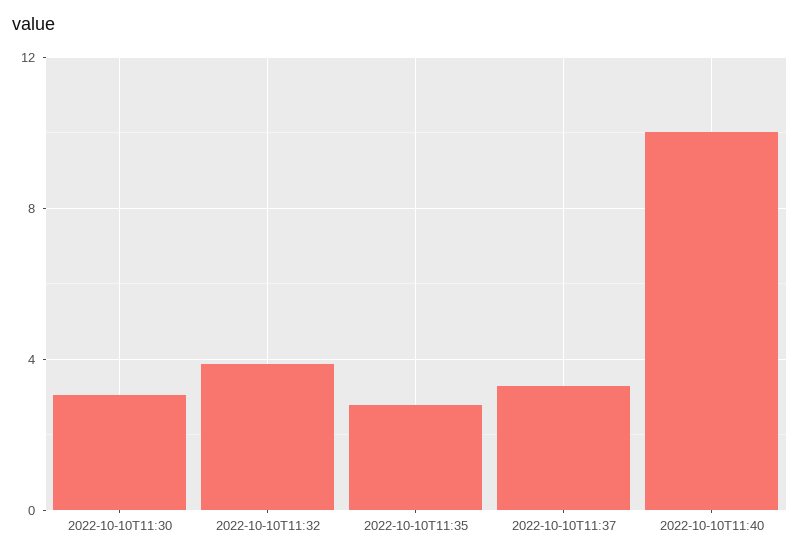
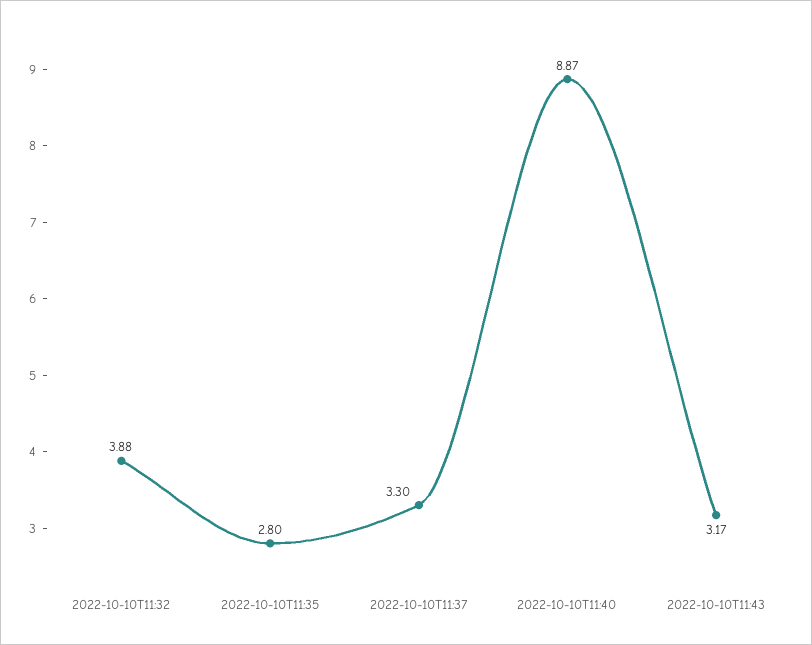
2022-10-10T11:30: 3 -> none
2022-10-10T11:40: 10 -> 8.87
2022-10-10T11:43: none -> 3.17

